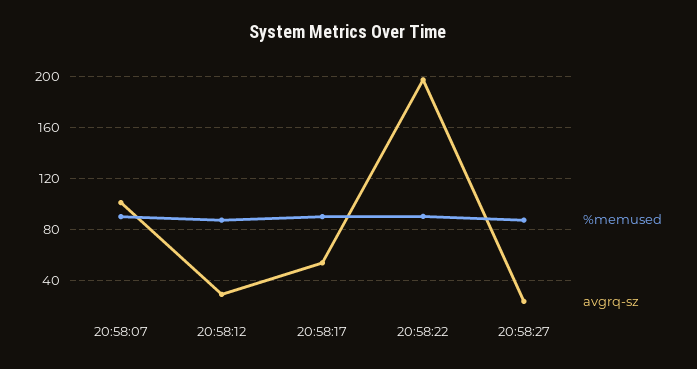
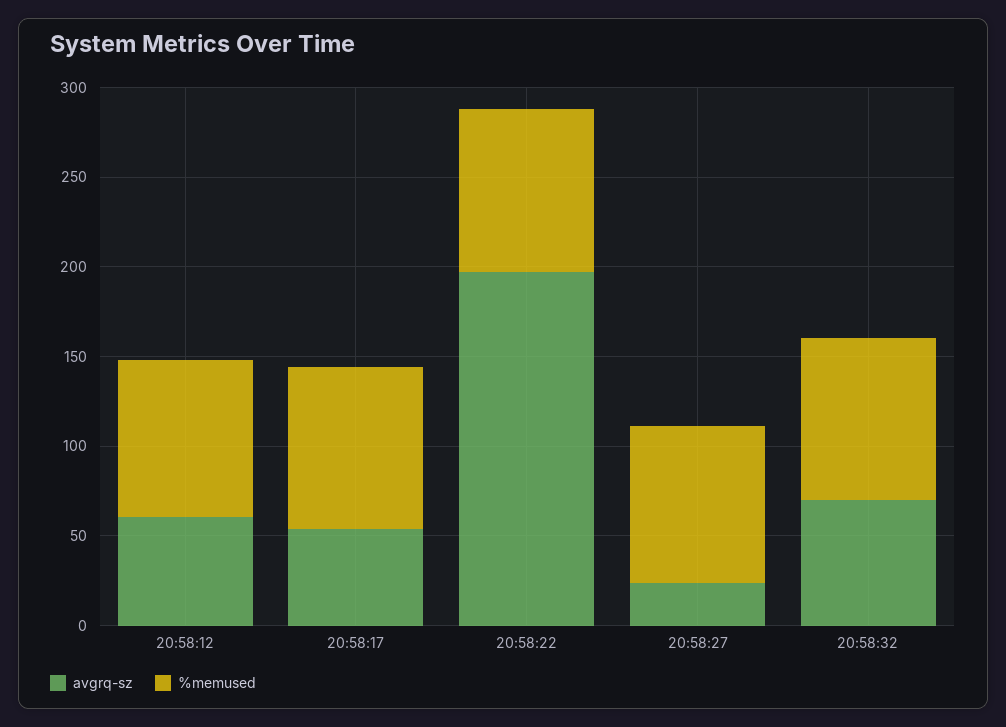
%memused, 20:58:07: 90 -> none
avgrq-sz, 20:58:07: 100 -> none
avgrq-sz, 20:58:12: 30 -> 60
avgrq-sz, 20:58:32: none -> 70
%memused, 20:58:32: none -> 90

